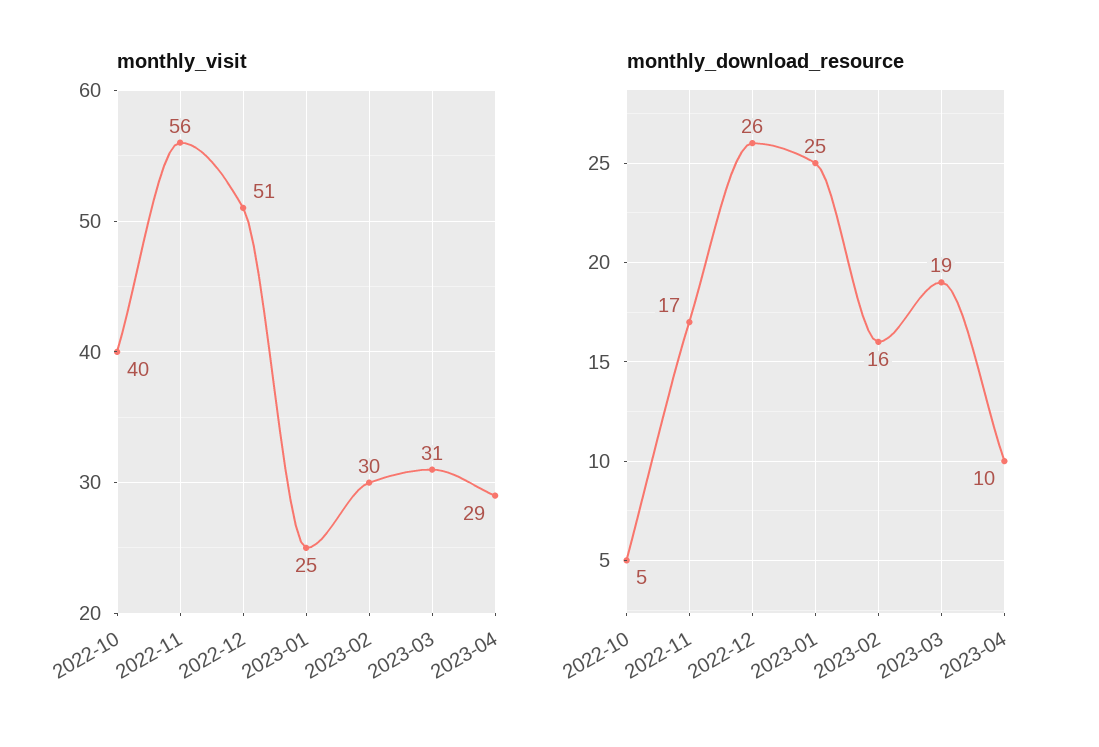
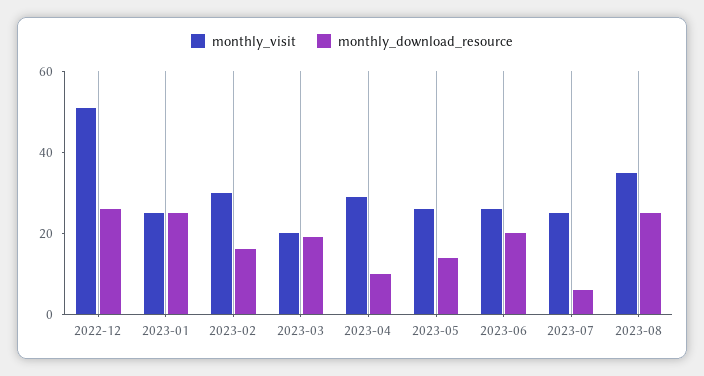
monthly_visit, 2022-10: 40 -> none
monthly_visit, 2022-11: 56 -> none
monthly_visit, 2023-03: 31 -> 20
monthly_download_resource, 2022-10: 5 -> none
monthly_download_resource, 2022-11: 17 -> none
monthly_visit, 2023-05: none -> 25
monthly_download_resource, 2023-05: none -> 15
monthly_visit, 2023-06: none -> 25
monthly_download_resource, 2023-06: none -> 20
monthly_visit, 2023-07: none -> 25
monthly_download_resource, 2023-07: none -> 5
monthly_visit, 2023-08: none -> 35
monthly_download_resource, 2023-08: none -> 25

